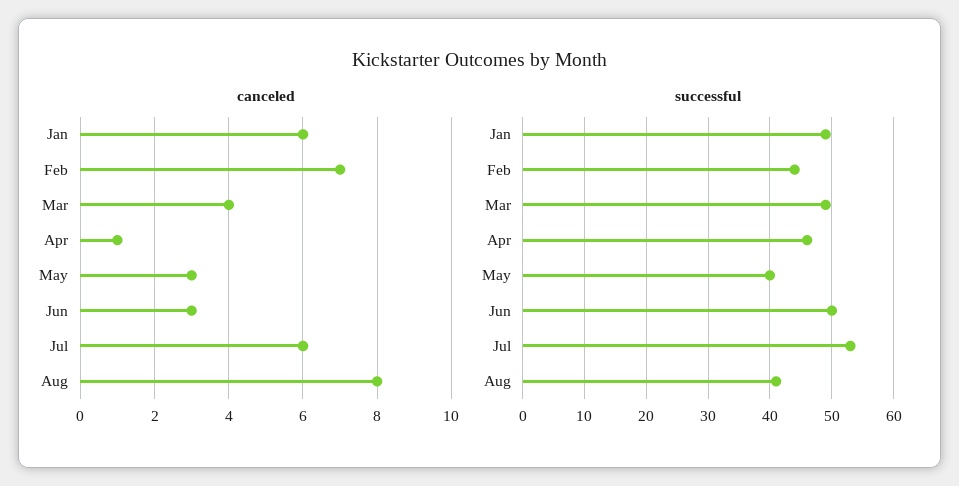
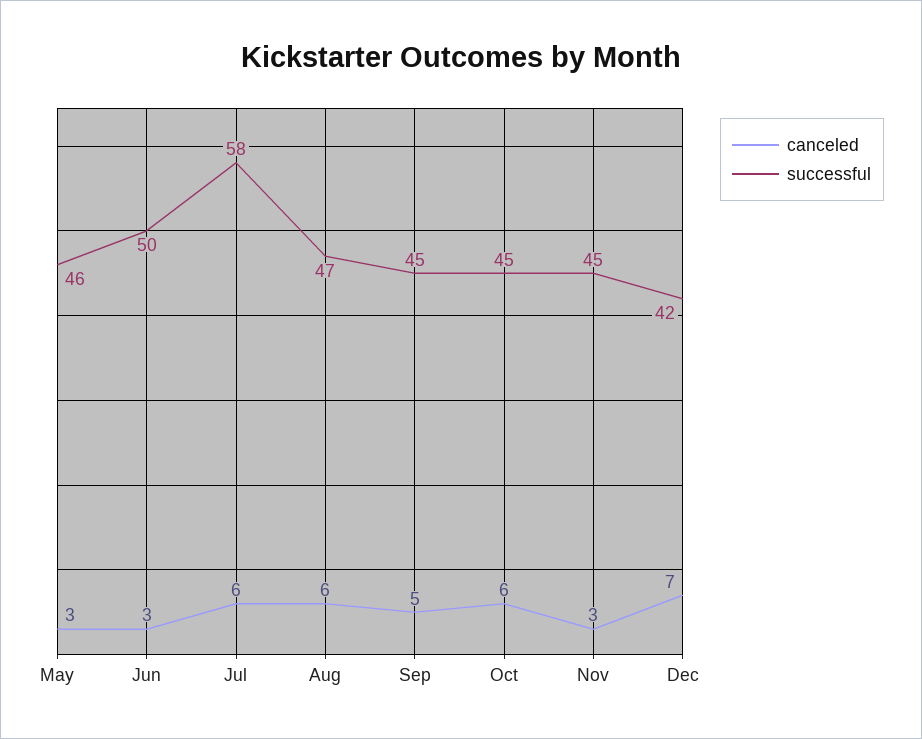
canceled, Jan: 6 -> none
canceled, Feb: 7 -> none
canceled, Mar: 4 -> none
canceled, Apr: 1 -> none
canceled, Aug: 8 -> 6
successful, Jan: 49 -> none
successful, Feb: 44 -> none
successful, Mar: 49 -> none
successful, Apr: 46 -> none
successful, May: 40 -> 46
successful, Jul: 53 -> 58
successful, Aug: 41 -> 47
canceled, Sep: none -> 5
successful, Sep: none -> 45
canceled, Oct: none -> 6
successful, Oct: none -> 45
canceled, Nov: none -> 3
successful, Nov: none -> 45
canceled, Dec: none -> 7
successful, Dec: none -> 42

